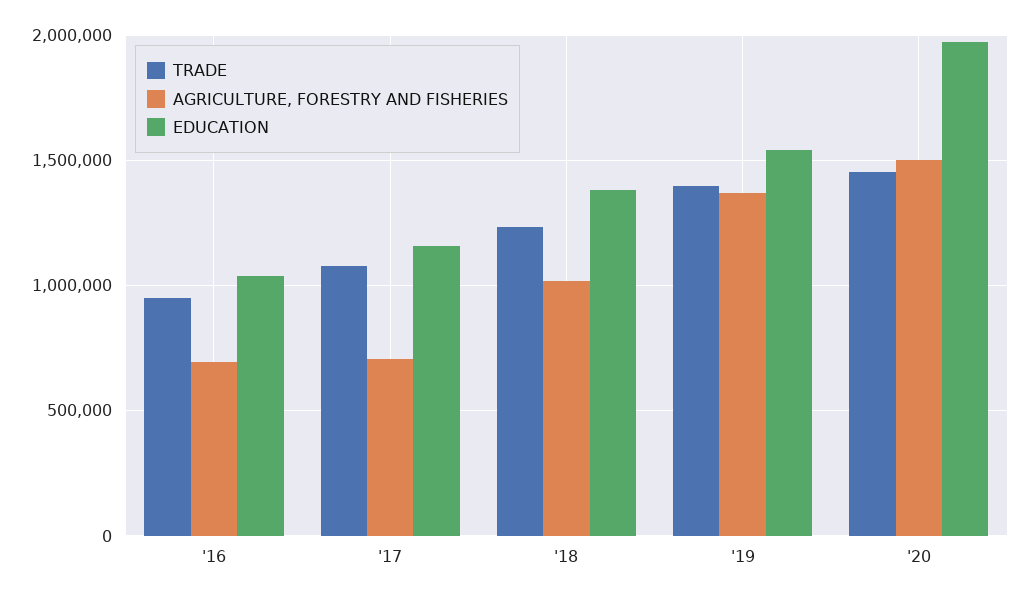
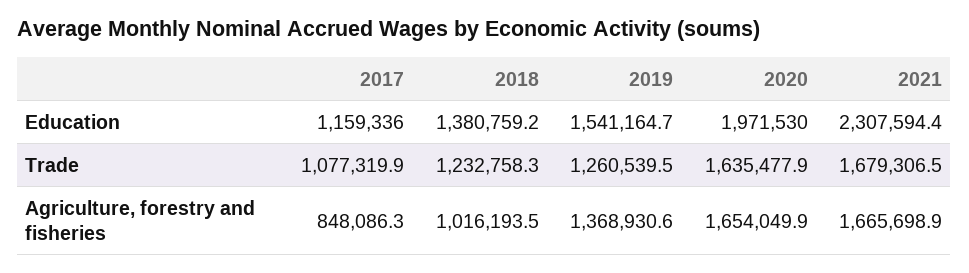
TRADE, '16: 950000 -> none
AGRICULTURE, FORESTRY AND FISHERIES, '16: 700000 -> none
EDUCATION, '16: 1050000 -> none
AGRICULTURE, FORESTRY AND FISHERIES, '17: 700000 -> 848086.3
TRADE, '19: 1400000 -> 1260539.5
TRADE, '20: 1450000 -> 1635477.9
AGRICULTURE, FORESTRY AND FISHERIES, '20: 1500000 -> 1654049.9
EDUCATION, 2021: none -> 2307594.4
TRADE, 2021: none -> 1679306.5
AGRICULTURE, FORESTRY AND FISHERIES, 2021: none -> 1665698.9

